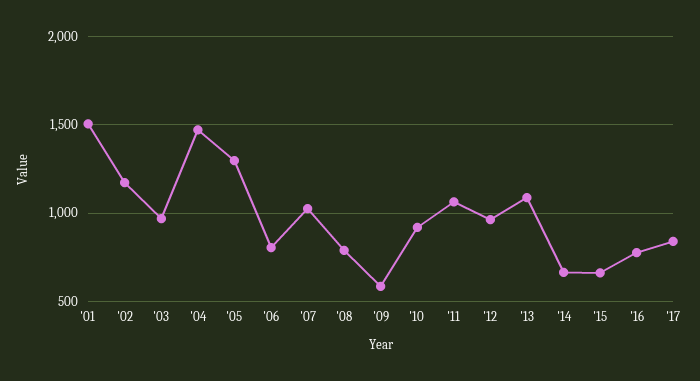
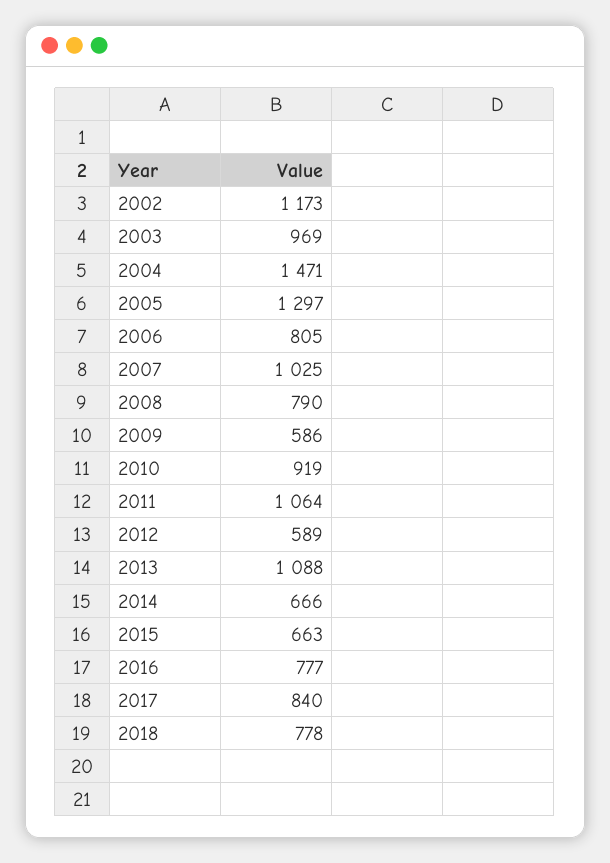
'01: 1500 -> none
'12: 950 -> 589
2018: none -> 778

